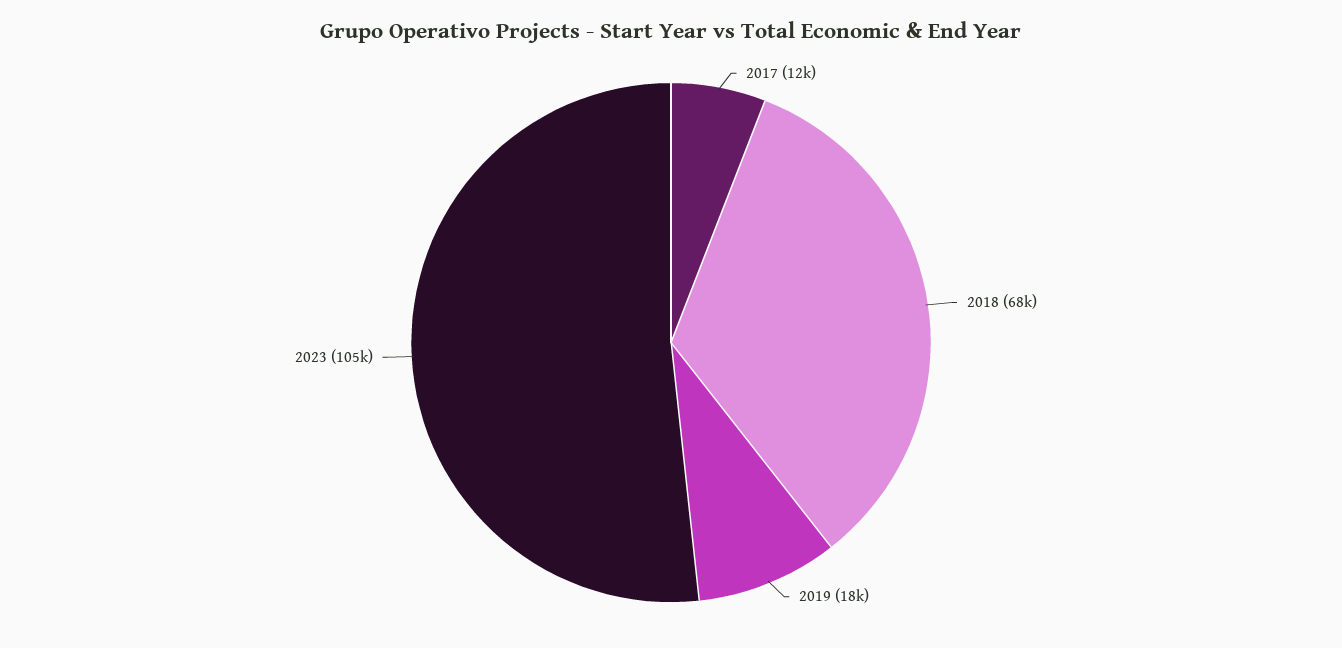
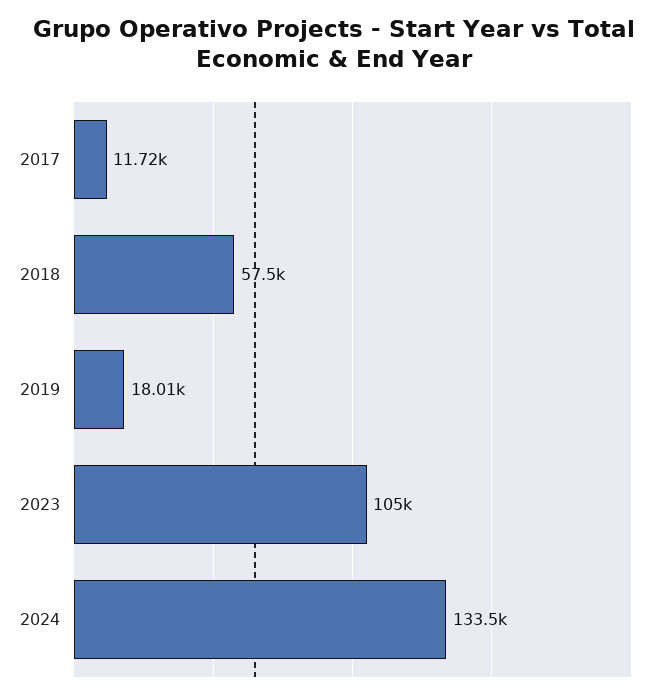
2018: 68000 -> 57500
2024: none -> 133500

